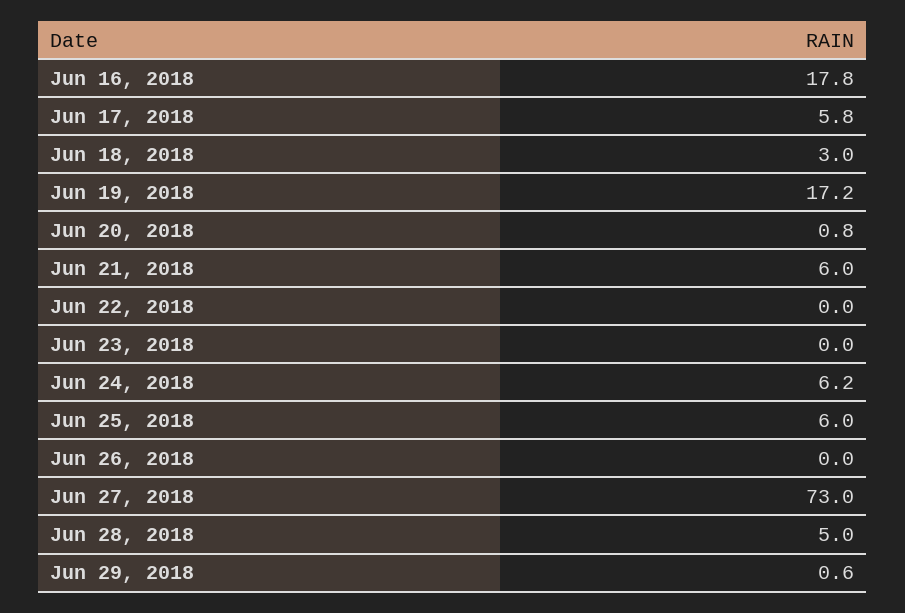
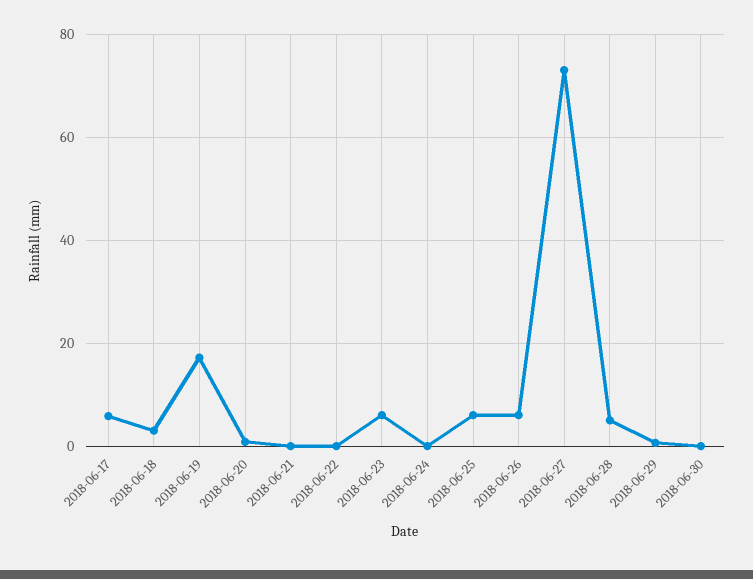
Jun 16, 2018: 17.8 -> none
Jun 21, 2018: 6 -> 0
Jun 23, 2018: 0 -> 6
Jun 24, 2018: 6.2 -> 0
Jun 26, 2018: 0 -> 6
2018-06-30: none -> 0

